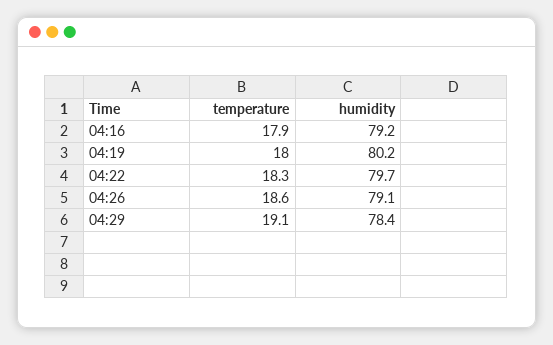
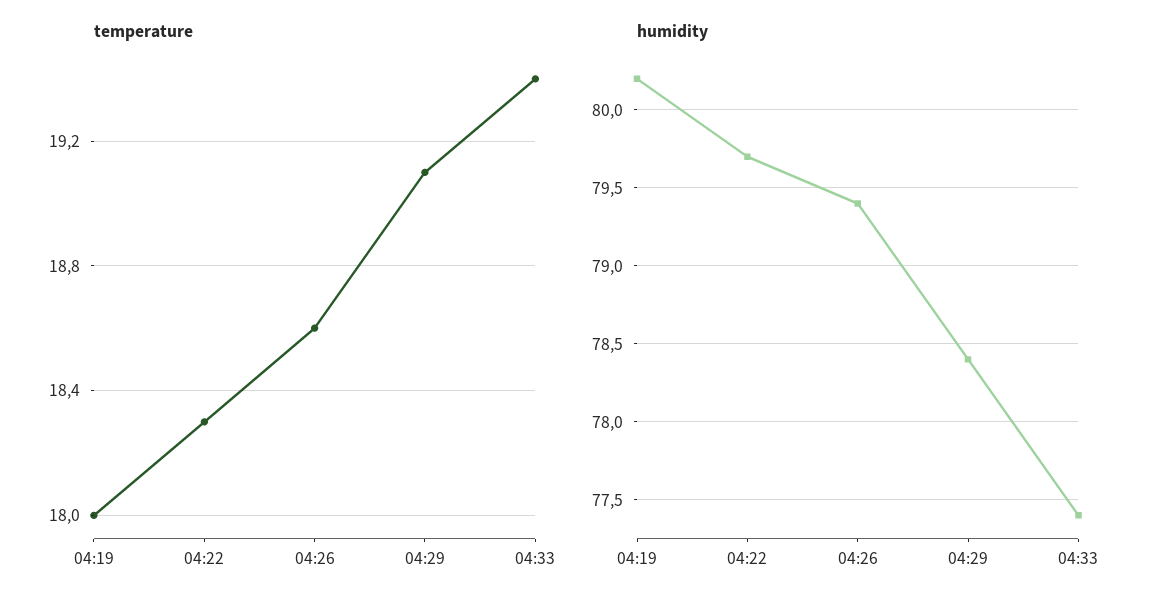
temperature, 04:16: 17.9 -> none
humidity, 04:16: 79.2 -> none
humidity, 04:26: 79.1 -> 79.4
temperature, 04:33: none -> 19.4
humidity, 04:33: none -> 77.4

